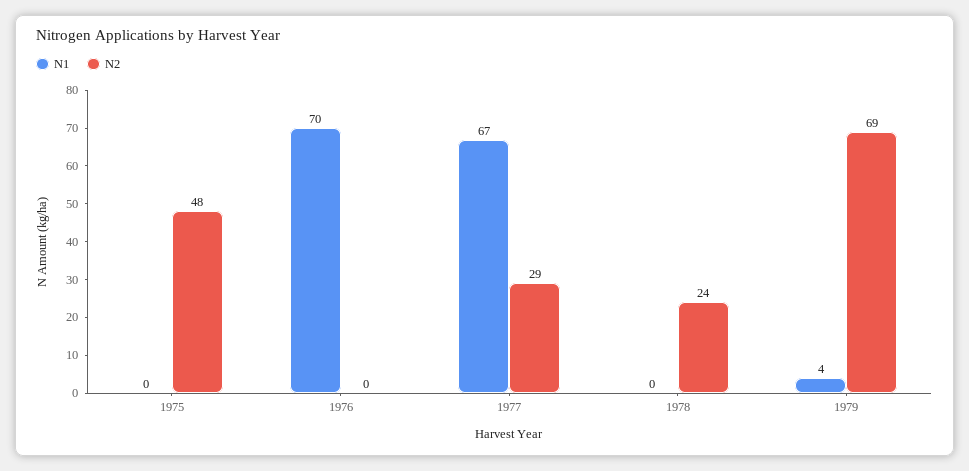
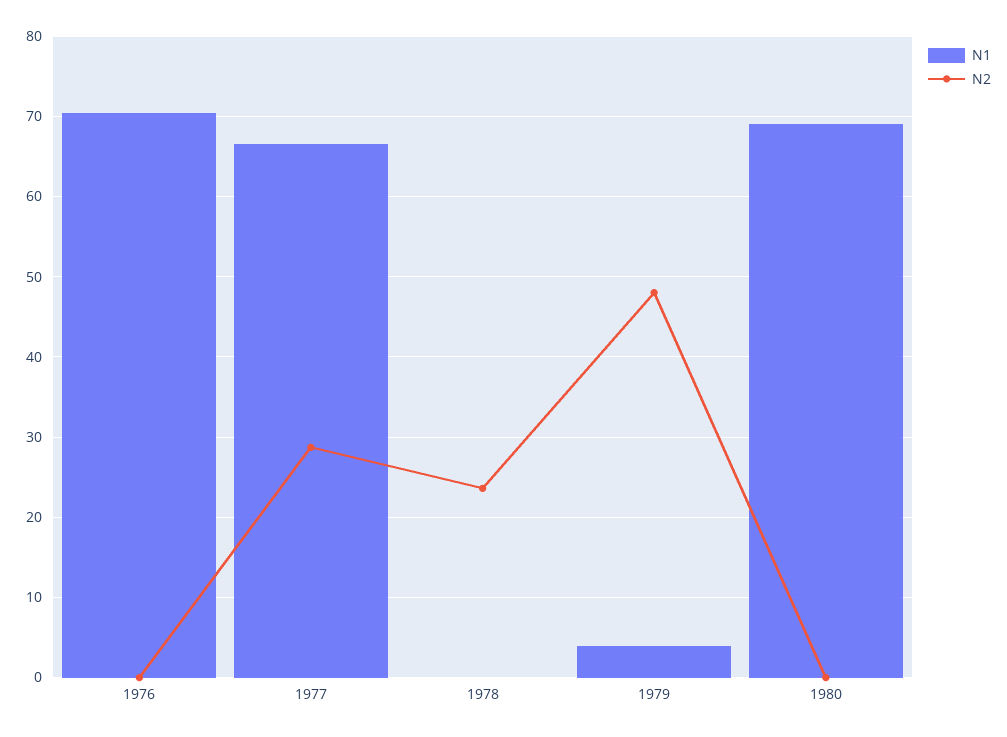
N1, 1975: 0 -> none
N2, 1975: 48 -> none
N2, 1979: 69 -> 48
N1, 1980: none -> 69
N2, 1980: none -> 0

